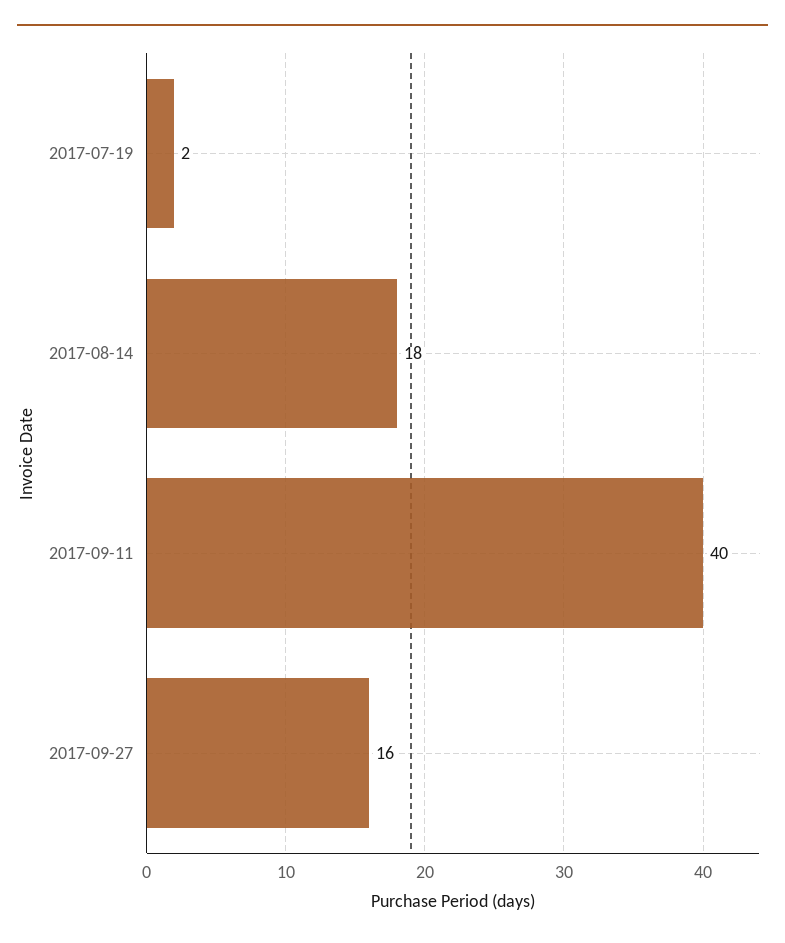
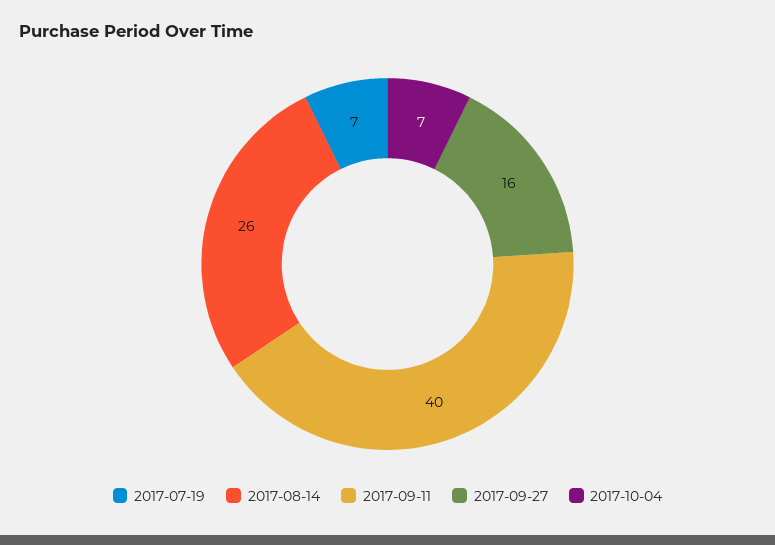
2017-07-19: 2 -> 7
2017-08-14: 18 -> 26
2017-10-04: none -> 7

